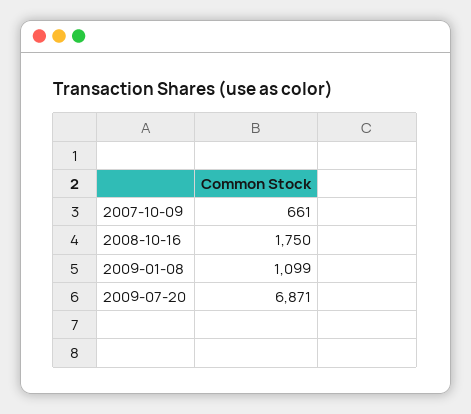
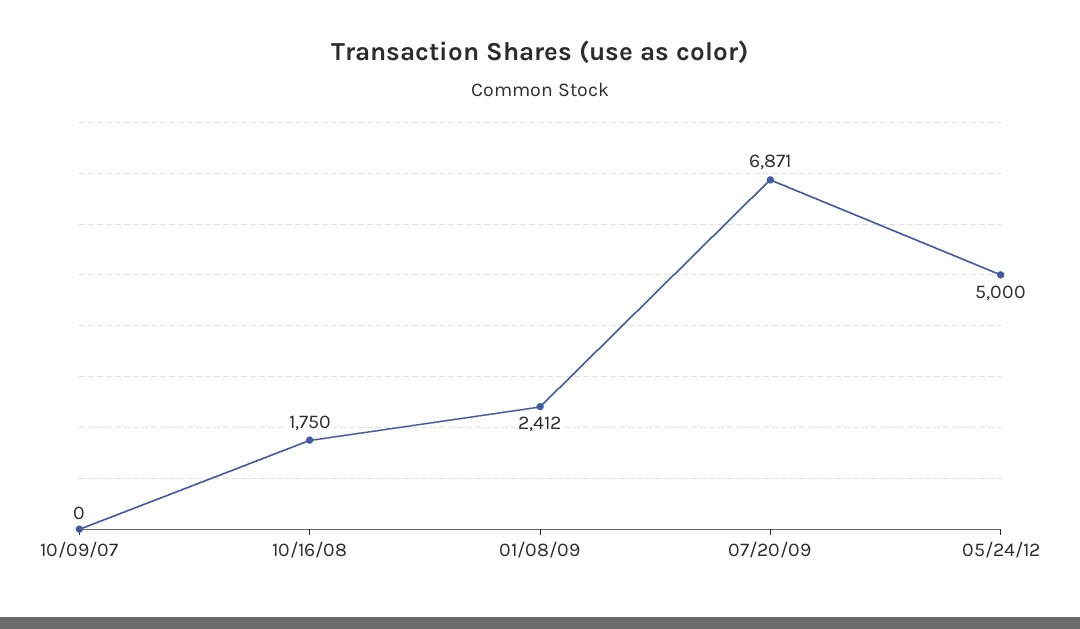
2007-10-09: 661 -> 0
2009-01-08: 1099 -> 2412
05/24/12: none -> 5000

